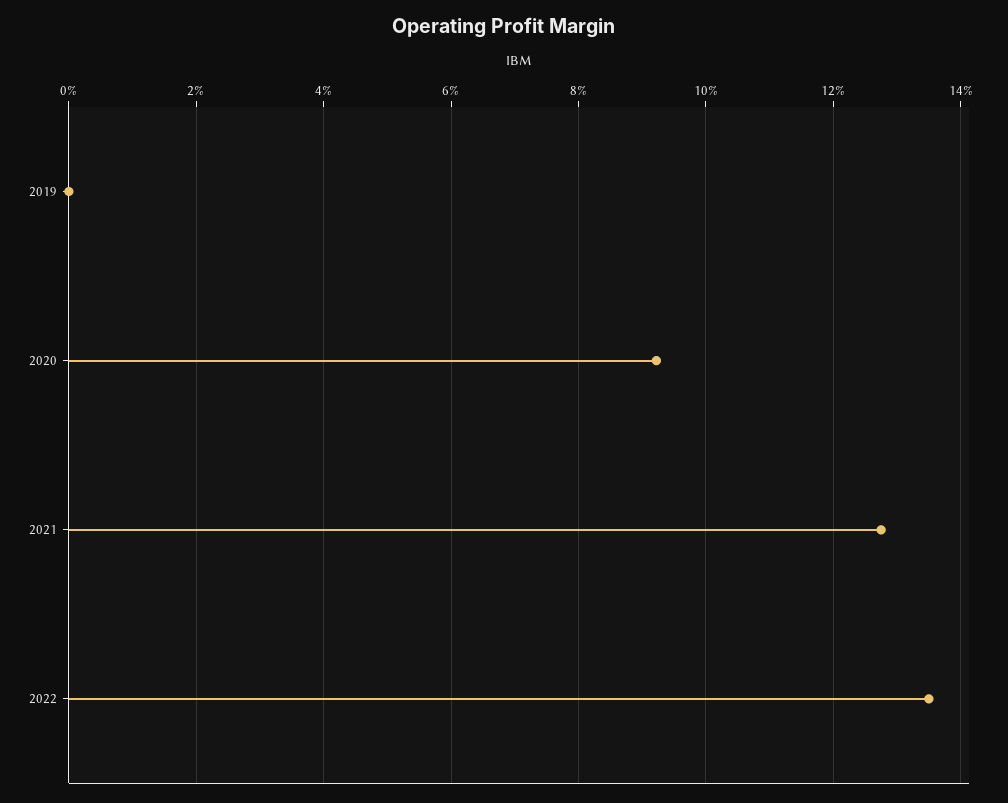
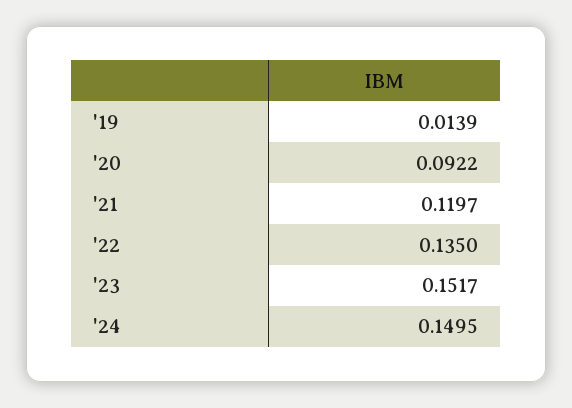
2019: 0 -> 0.0139
2021: 0.128 -> 0.1197
'23: none -> 0.1517
'24: none -> 0.1495

